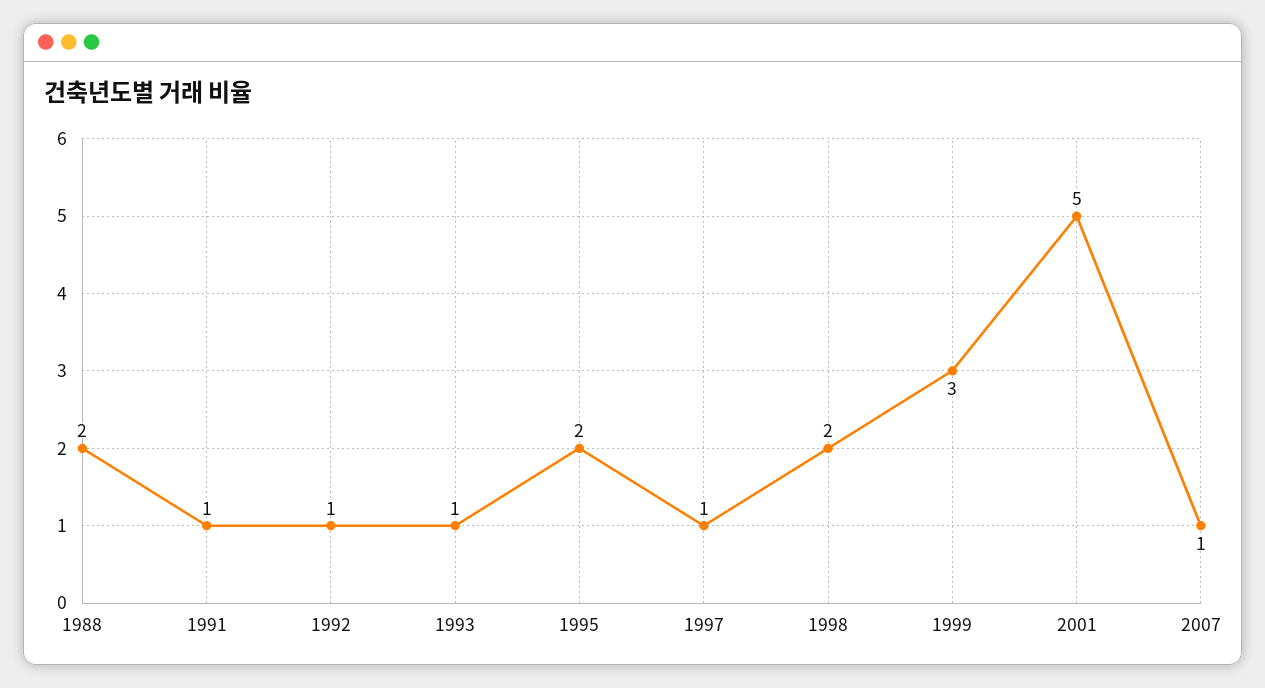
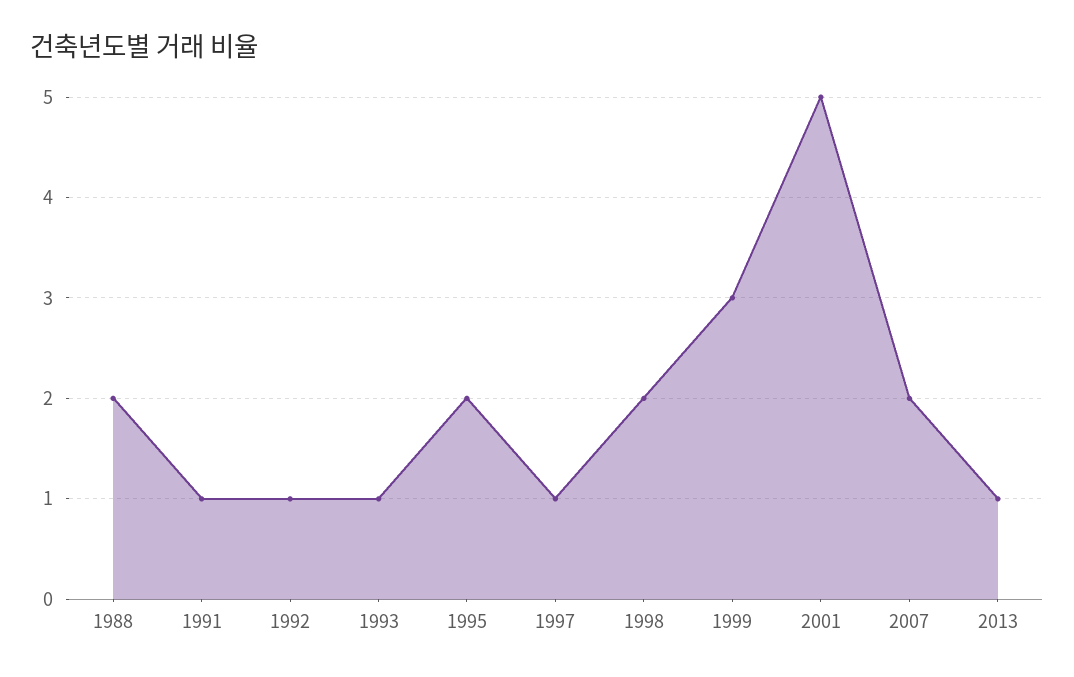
2007: 1 -> 2
2013: none -> 1

